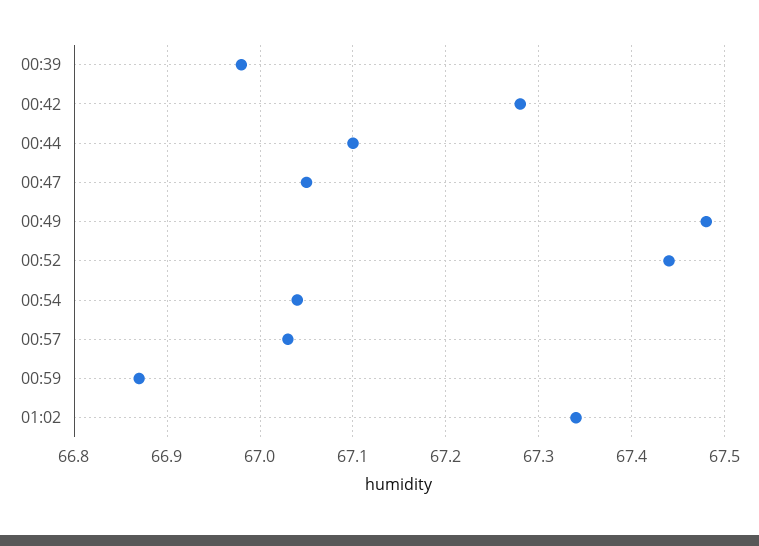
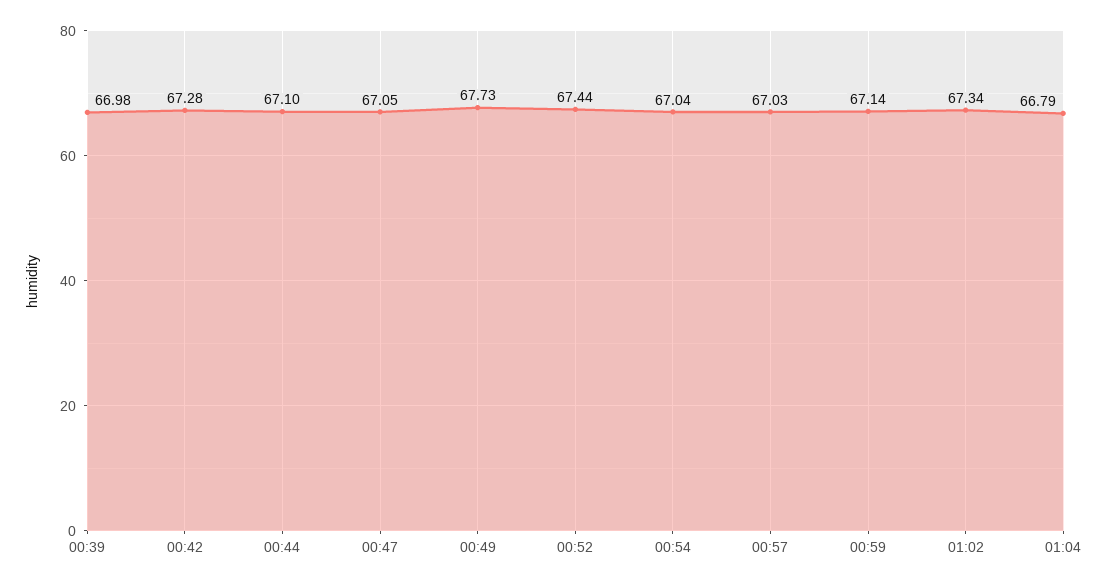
00:49: 67.48 -> 67.73
00:59: 66.87 -> 67.14
01:04: none -> 66.79

